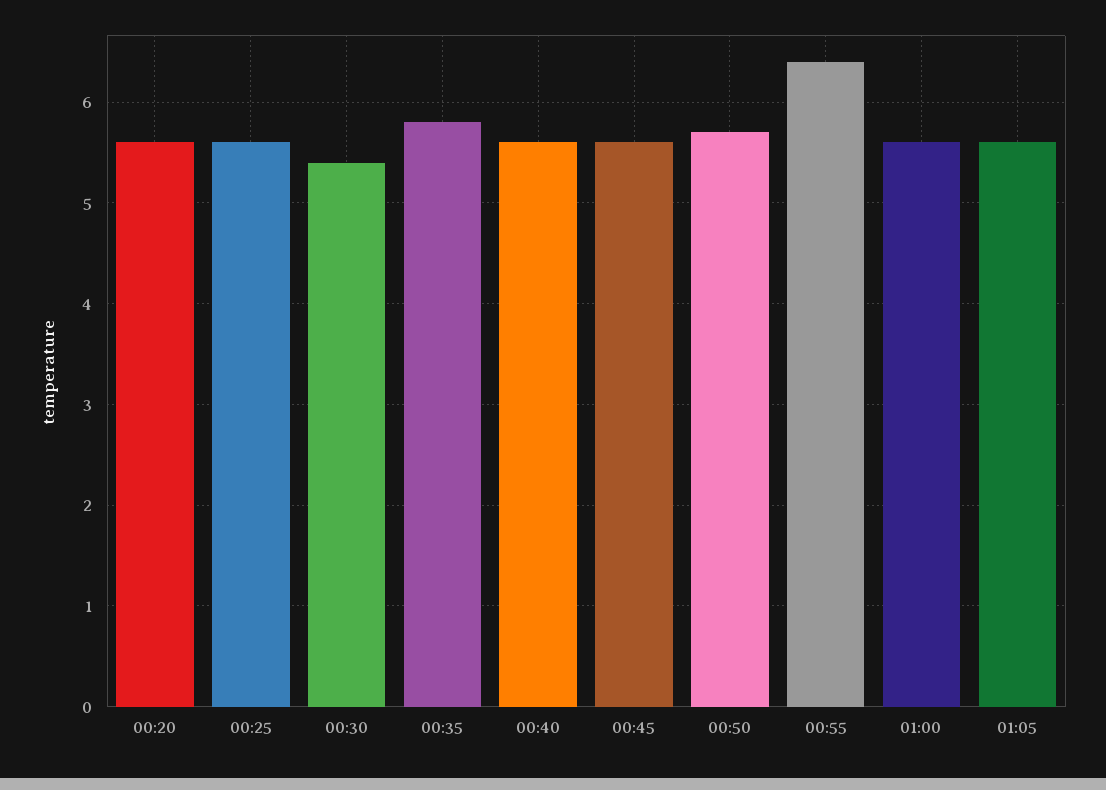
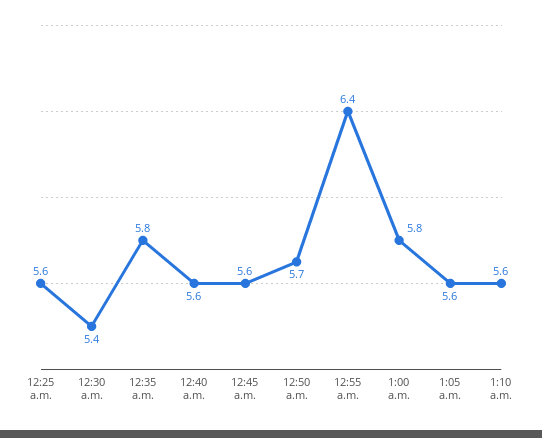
00:20: 5.6 -> none
01:00: 5.6 -> 5.8
1:10 a.m.: none -> 5.6

